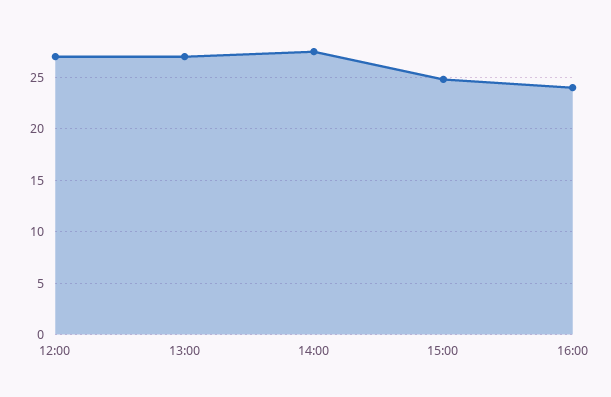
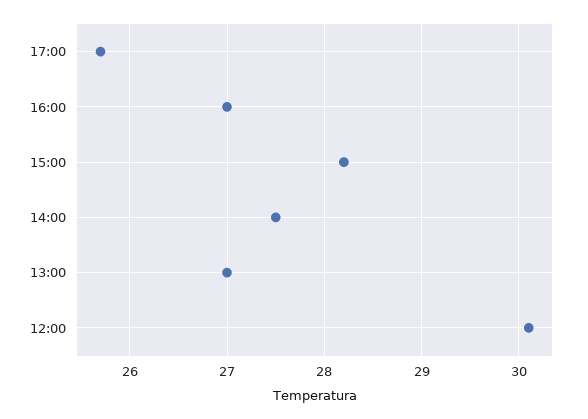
12:00: 27 -> 30.1
15:00: 25 -> 28.2
16:00: 24 -> 27
17:00: none -> 25.7

